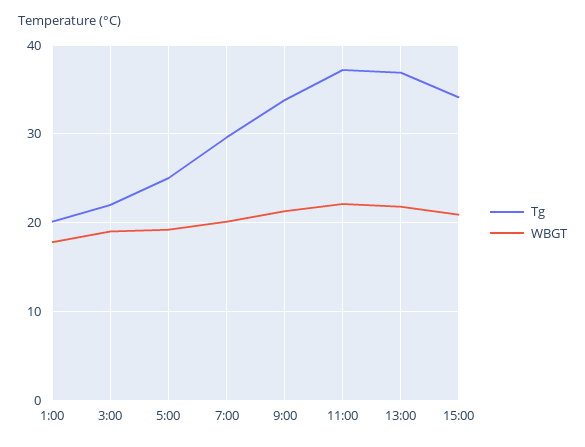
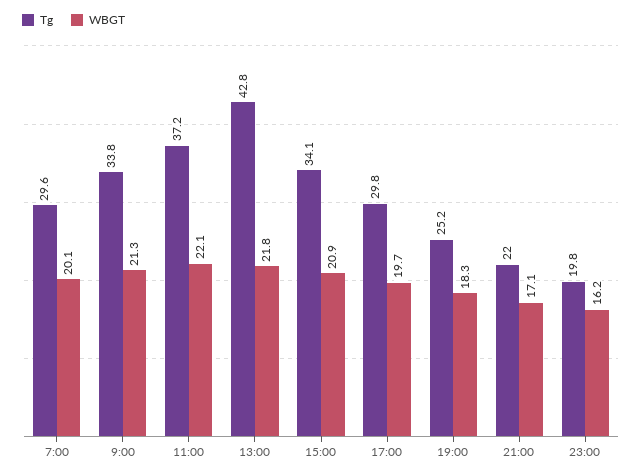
Tg, 1:00: 20 -> none
WBGT, 1:00: 18 -> none
Tg, 3:00: 22 -> none
WBGT, 3:00: 19 -> none
Tg, 5:00: 25 -> none
WBGT, 5:00: 19 -> none
Tg, 13:00: 37 -> 42.8
Tg, 17:00: none -> 29.8
WBGT, 17:00: none -> 19.7
Tg, 19:00: none -> 25.2
WBGT, 19:00: none -> 18.3
Tg, 21:00: none -> 22
WBGT, 21:00: none -> 17.1
Tg, 23:00: none -> 19.8
WBGT, 23:00: none -> 16.2

